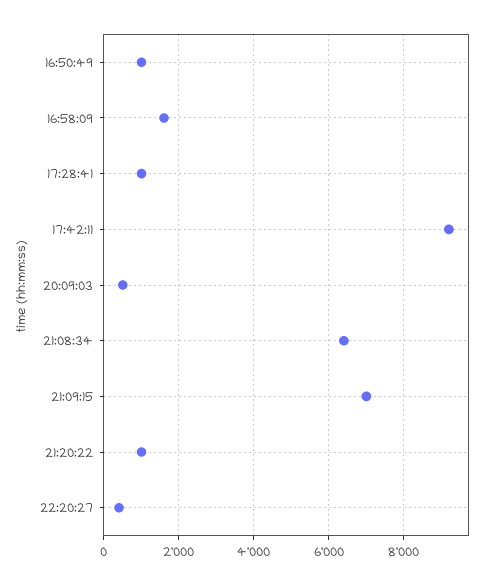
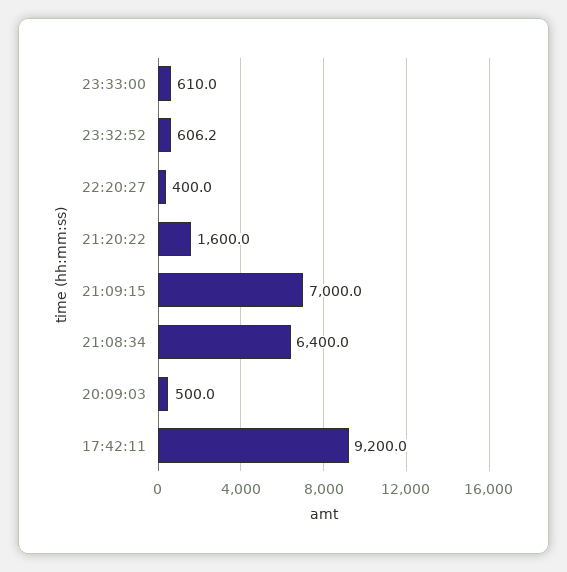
16:50:49: 1000 -> none
16:58:09: 1600 -> none
17:28:41: 1000 -> none
21:20:22: 1000 -> 1600
23:33:00: none -> 610
23:32:52: none -> 606.2

